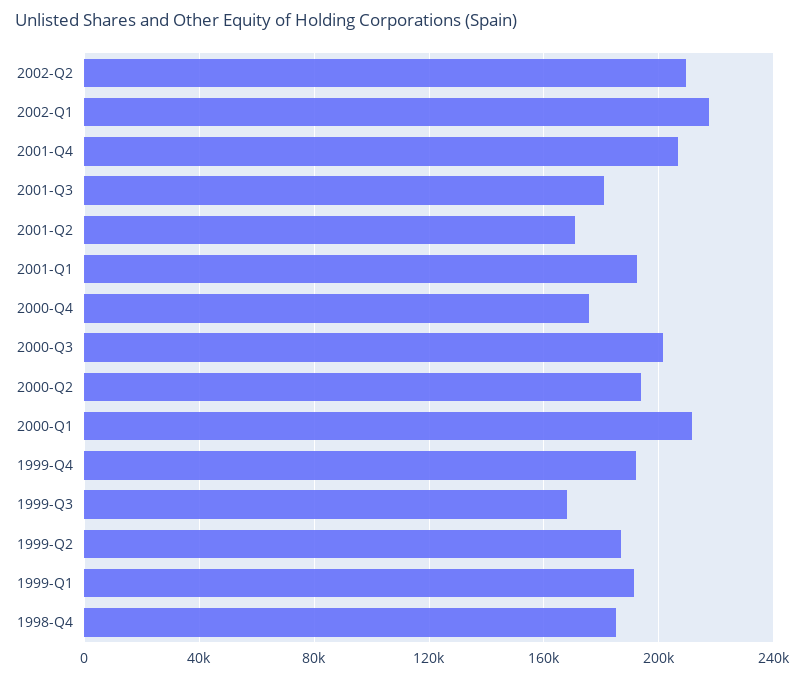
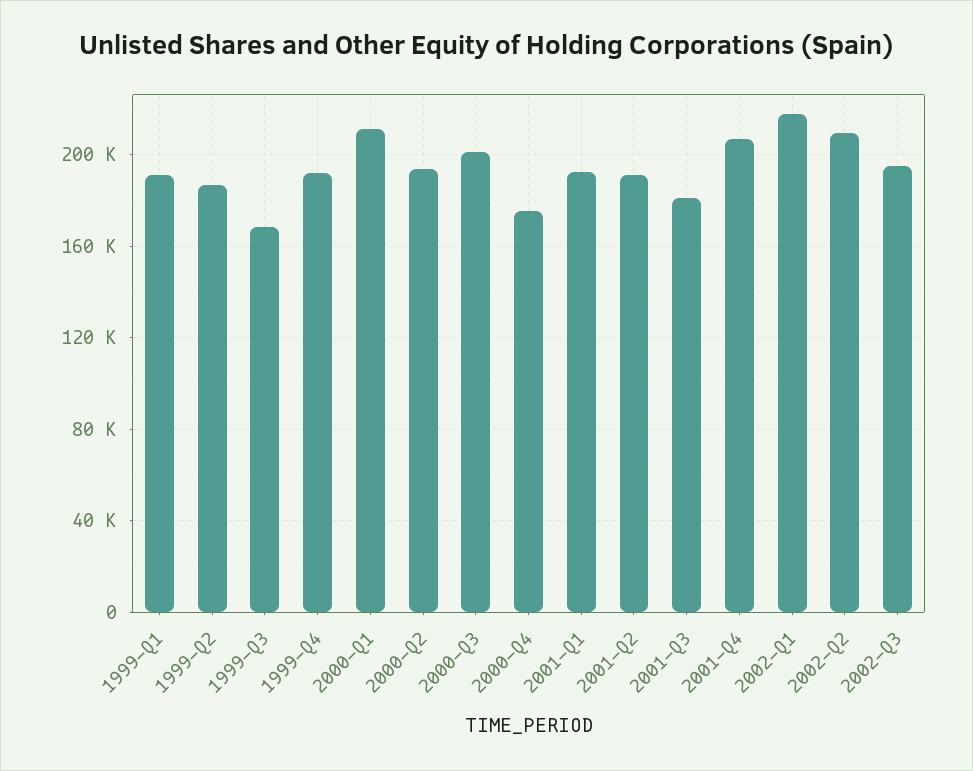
2001-Q2: 170000 -> 190000
1998-Q4: 185000 -> none
2002-Q3: none -> 195000

